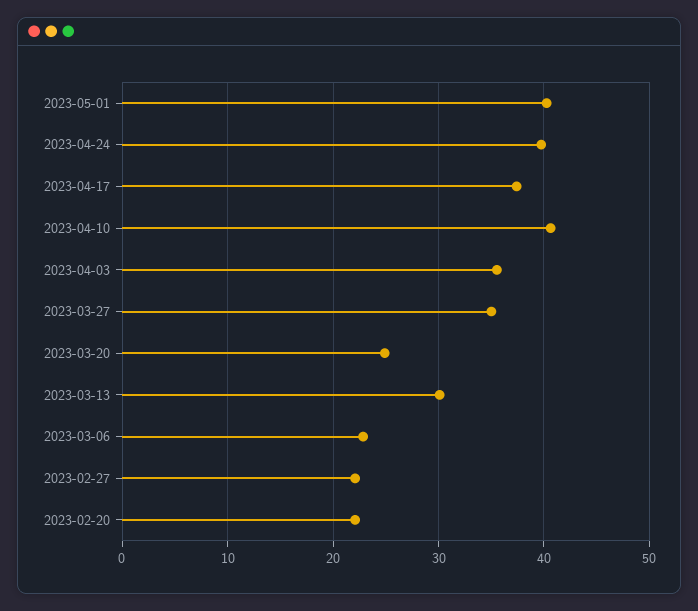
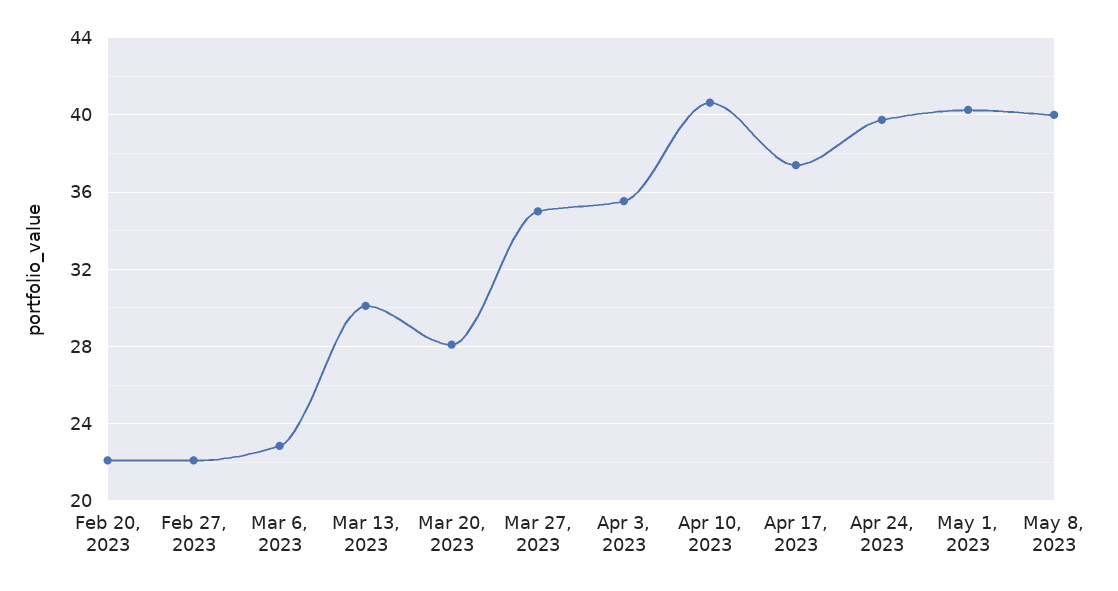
2023-03-20: 25 -> 28
May 8, 2023: none -> 40

